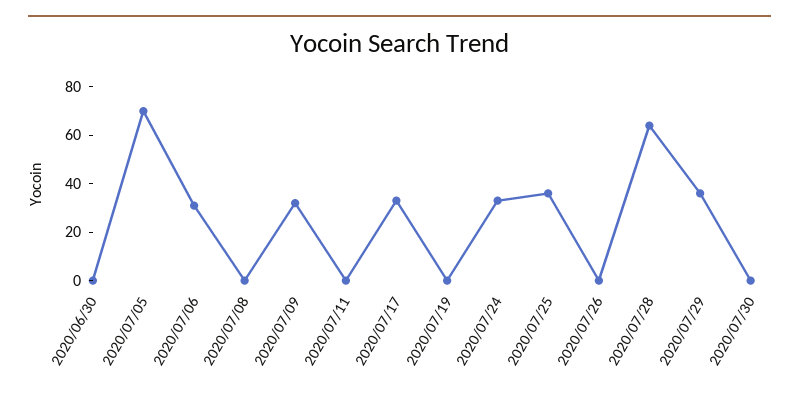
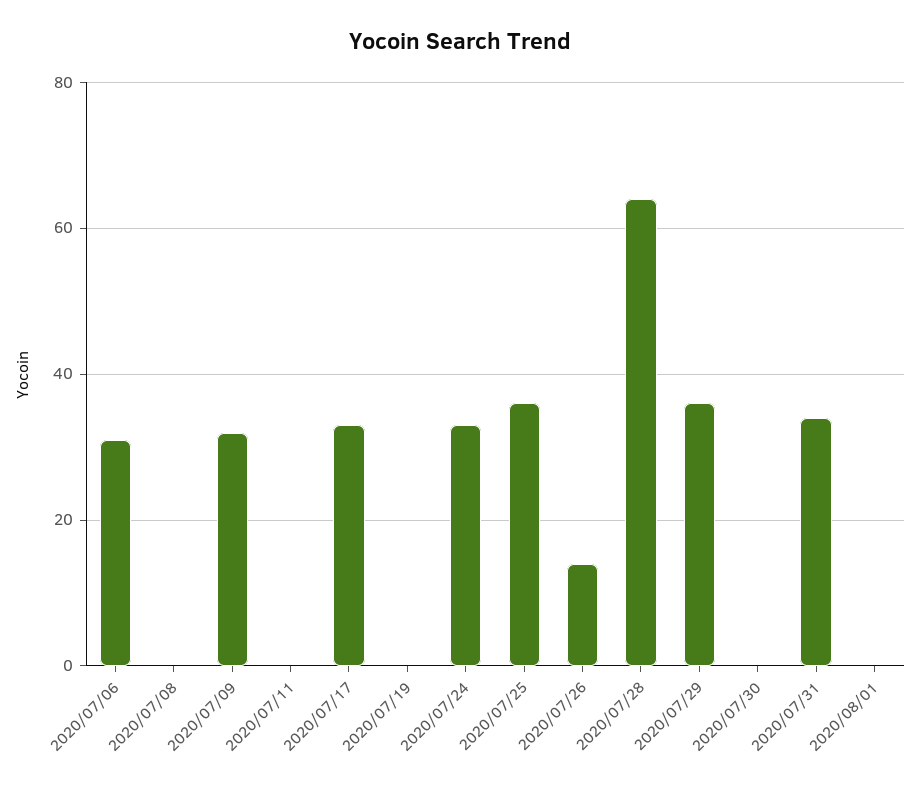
2020/06/30: 0 -> none
2020/07/05: 70 -> none
2020/07/26: 0 -> 15
2020/07/31: none -> 35
2020/08/01: none -> 0

